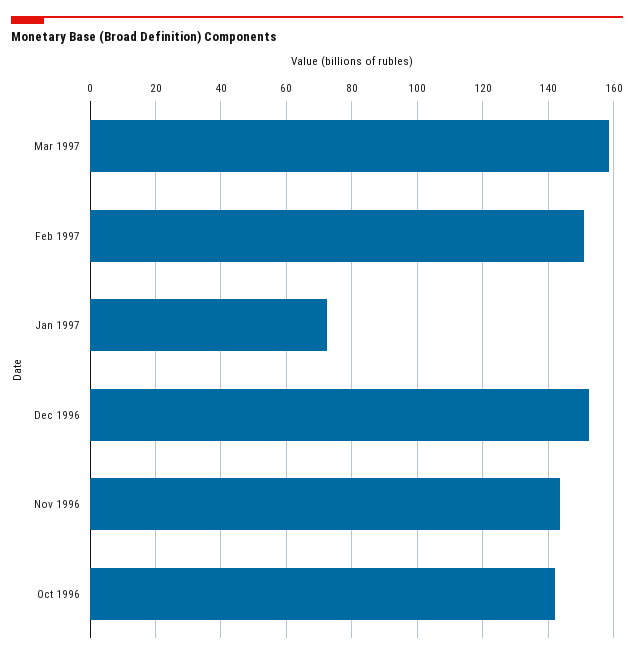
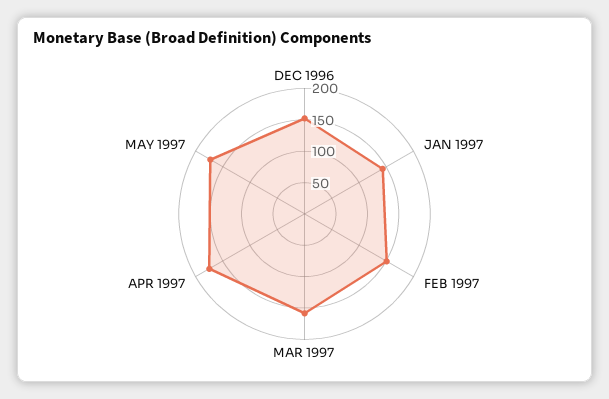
Jan 1997: 72 -> 150
Nov 1996: 144 -> none
Oct 1996: 142 -> none
APR 1997: none -> 175
MAY 1997: none -> 175

